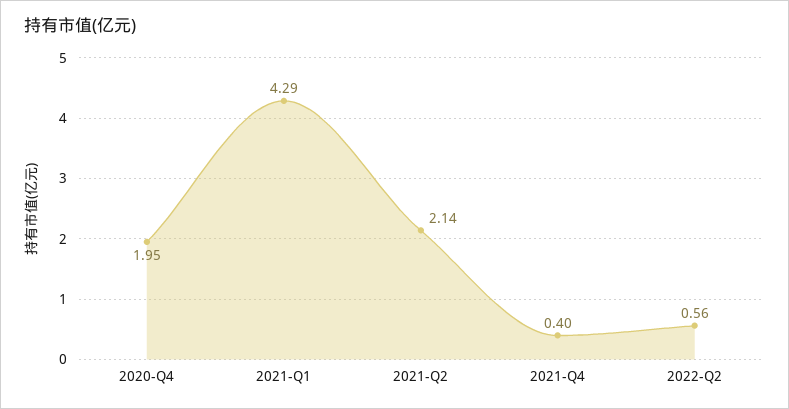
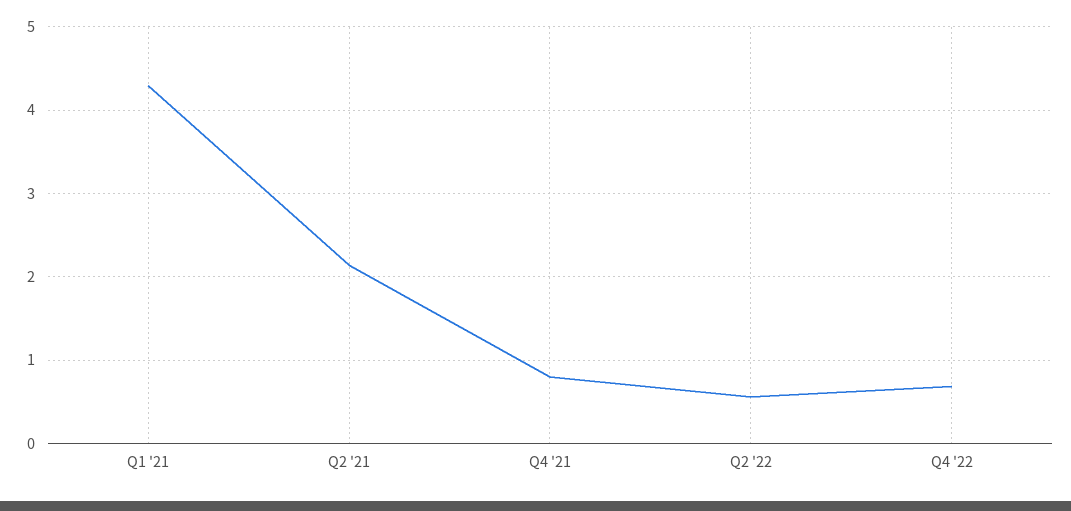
2020-Q4: 1.95 -> none
2021-Q4: 0.4 -> 0.8
Q4 '22: none -> 0.7

